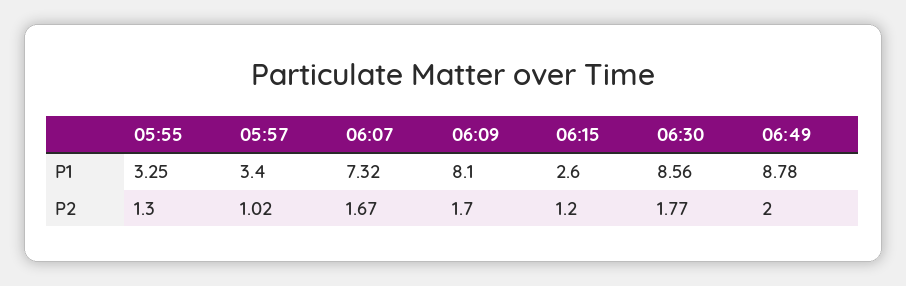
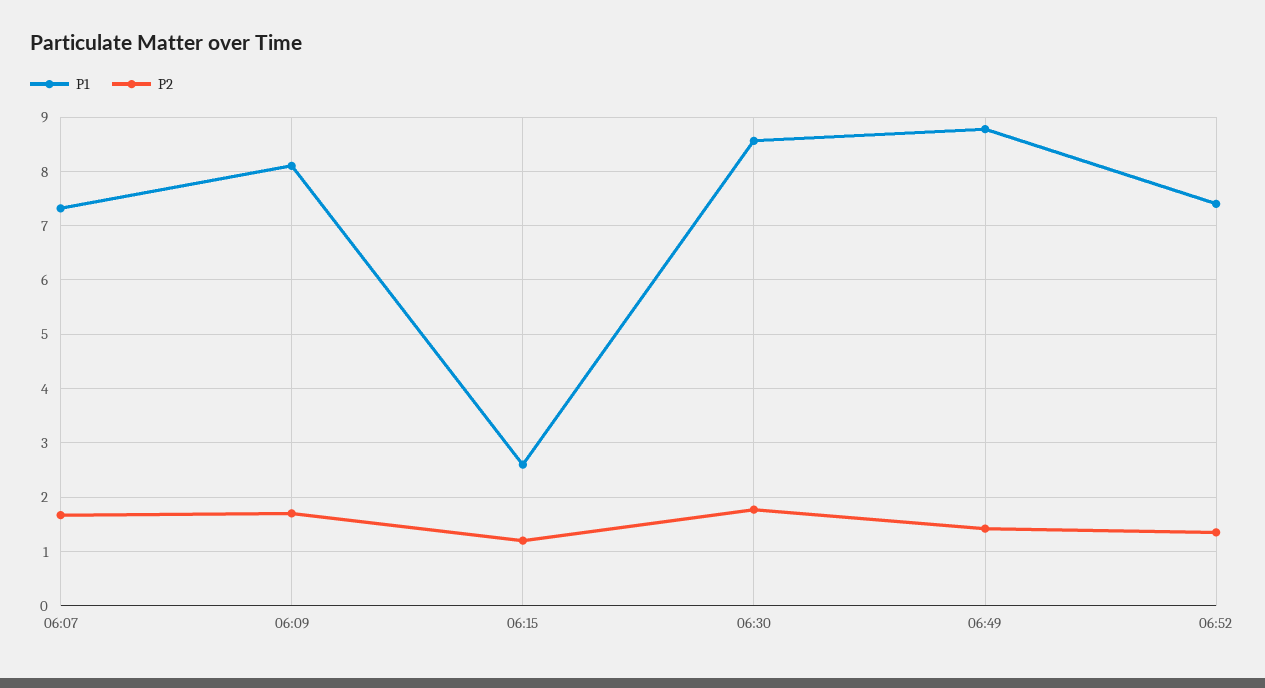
P1, 05:55: 3.25 -> none
P1, 05:57: 3.4 -> none
P2, 05:55: 1.3 -> none
P2, 05:57: 1.02 -> none
P2, 06:49: 2 -> 1.4
P1, 06:52: none -> 7.4
P2, 06:52: none -> 1.4

